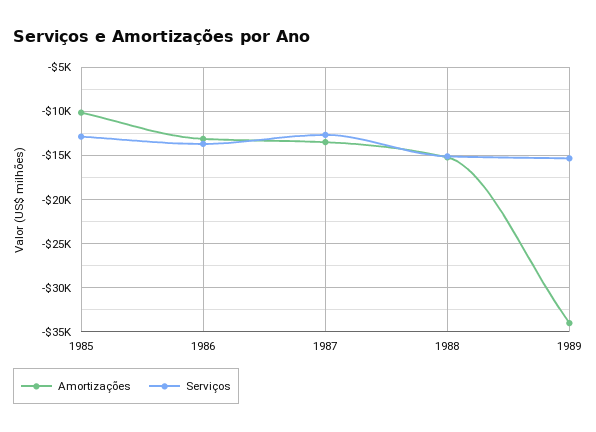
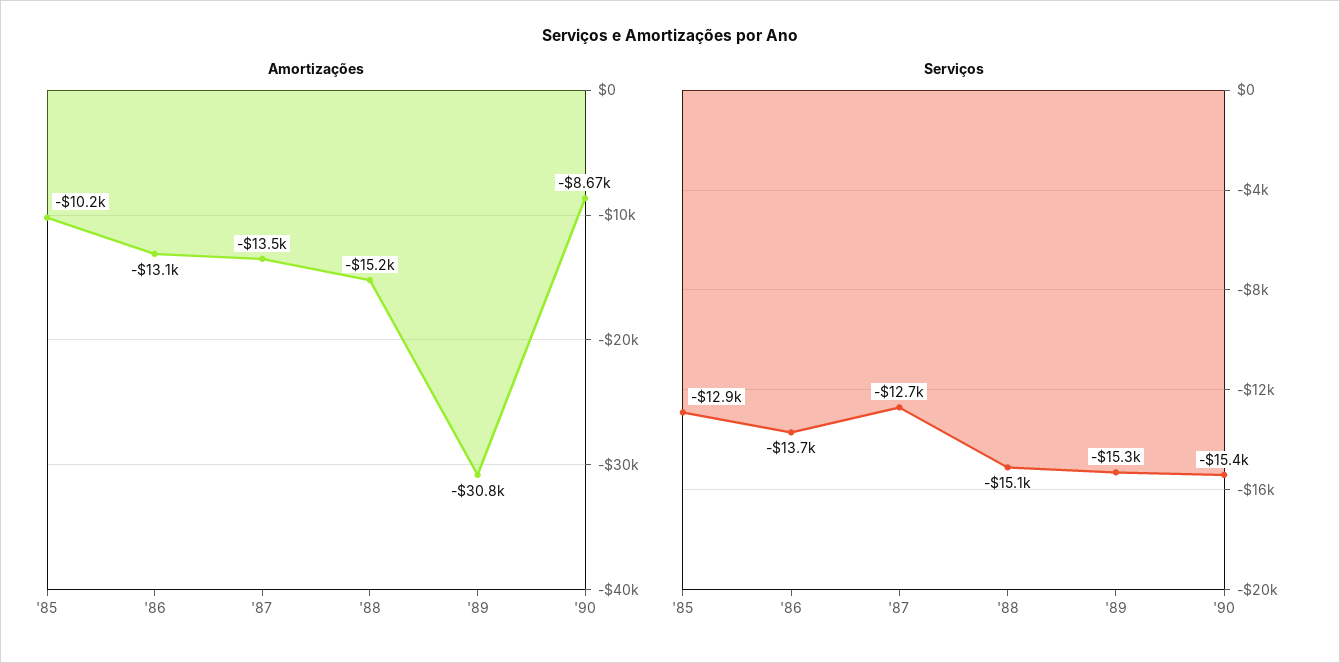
Amortizações, 1989: -34000 -> -30800
Amortizações, '90: none -> -8670
Serviços, '90: none -> -15400

